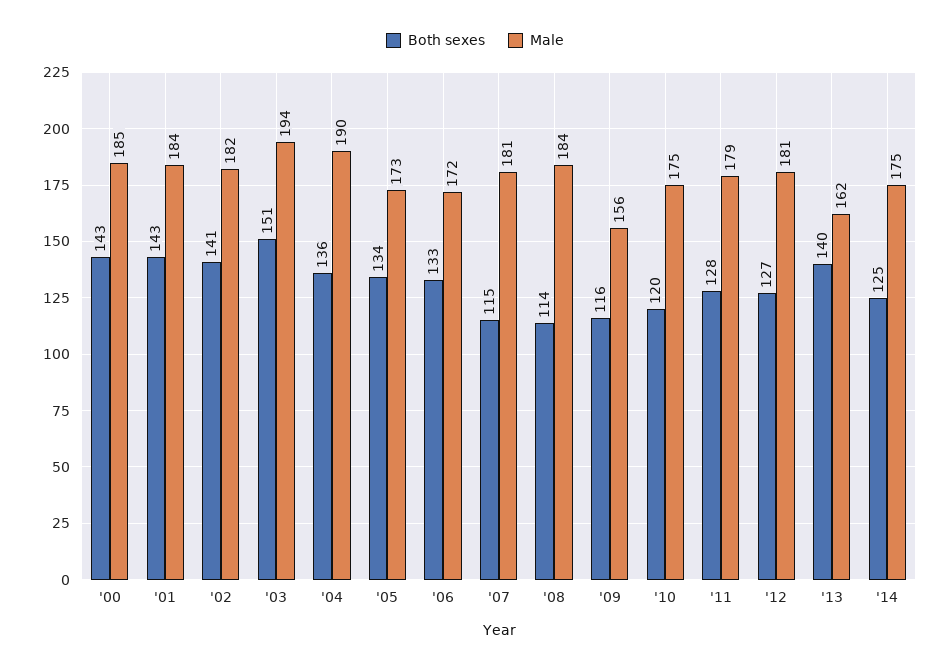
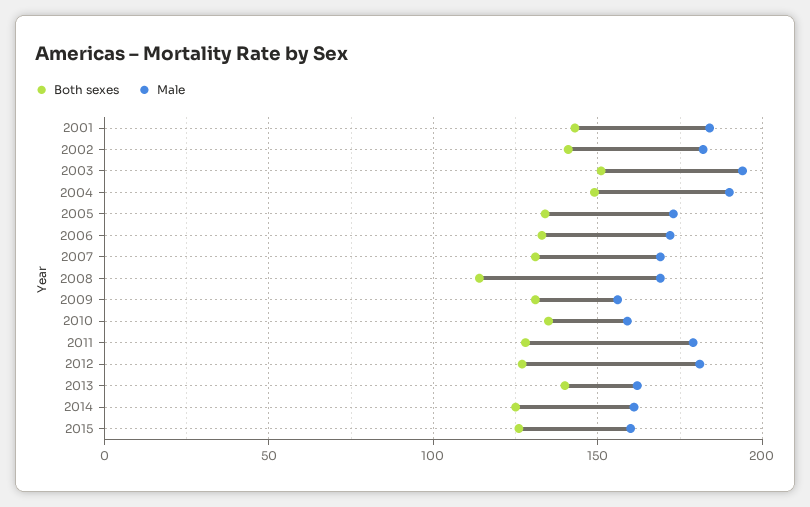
Both sexes, '00: 143 -> none
Male, '00: 185 -> none
Both sexes, '04: 136 -> 150
Both sexes, '07: 115 -> 130
Male, '07: 181 -> 170
Male, '08: 184 -> 170
Both sexes, '09: 116 -> 130
Both sexes, '10: 120 -> 135
Male, '10: 175 -> 160
Male, '14: 175 -> 160
Both sexes, 2015: none -> 125
Male, 2015: none -> 160

